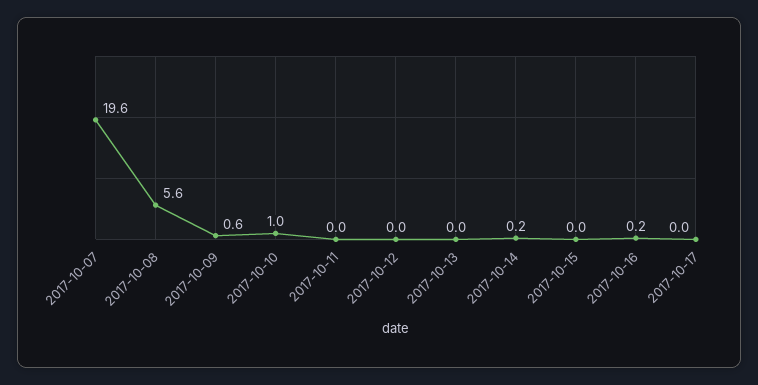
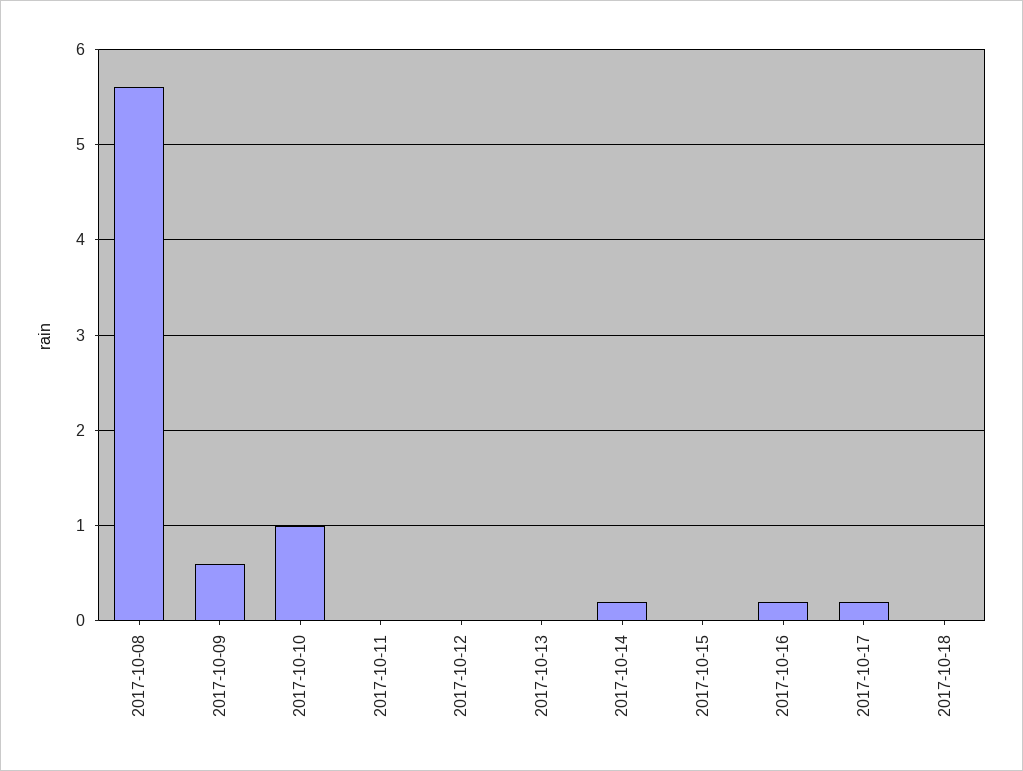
2017-10-07: 19.6 -> none
2017-10-17: 0 -> 0.2
2017-10-18: none -> 0

